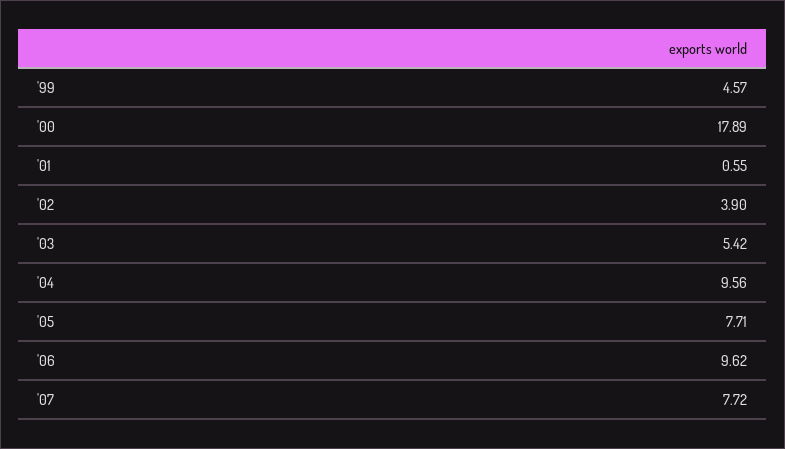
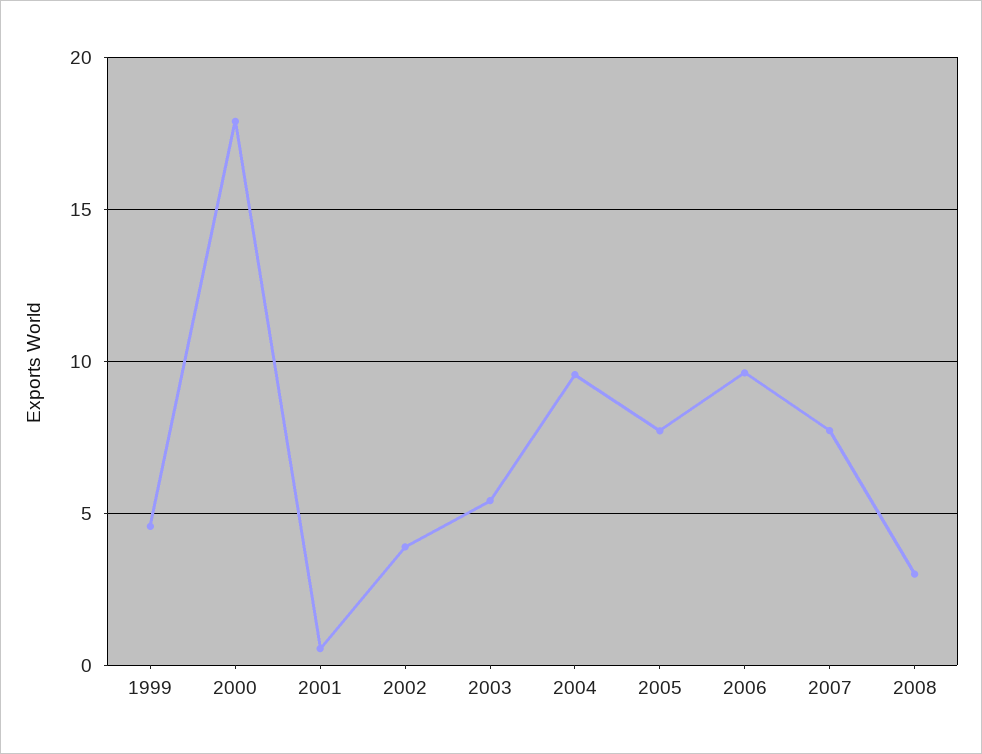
2008: none -> 3

